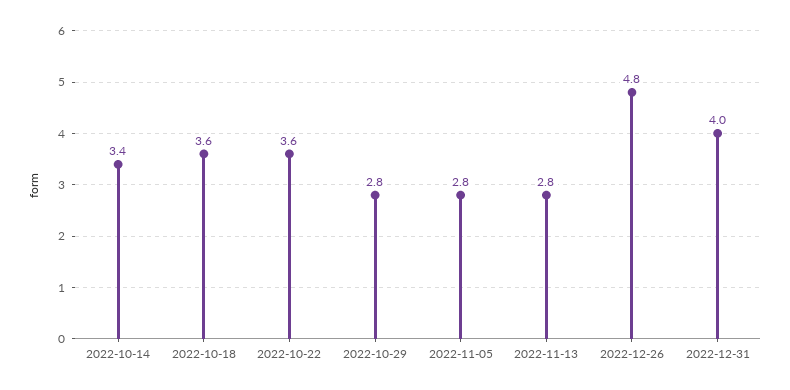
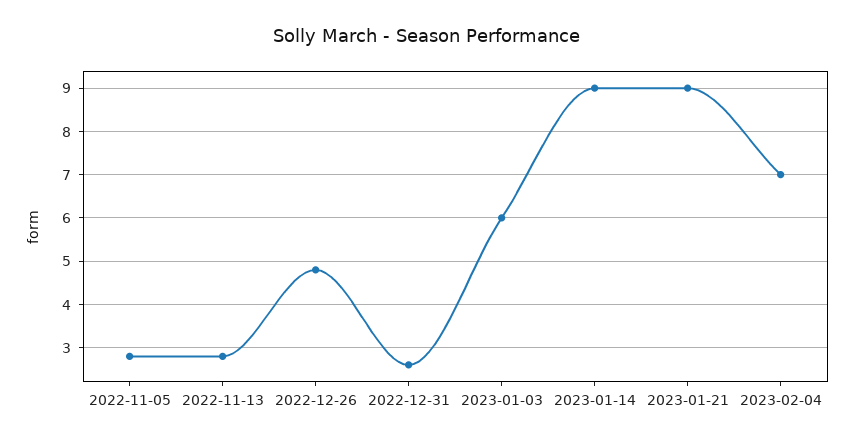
2022-10-14: 3.4 -> none
2022-10-18: 3.6 -> none
2022-10-22: 3.6 -> none
2022-10-29: 2.8 -> none
2022-12-31: 4 -> 2.5
2023-01-03: none -> 6
2023-01-14: none -> 9
2023-01-21: none -> 9
2023-02-04: none -> 7

